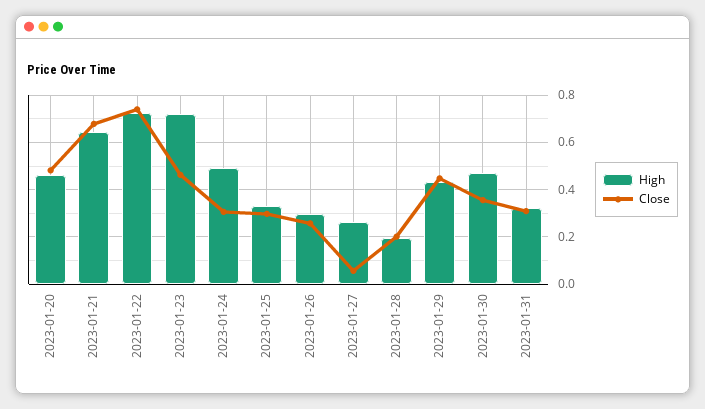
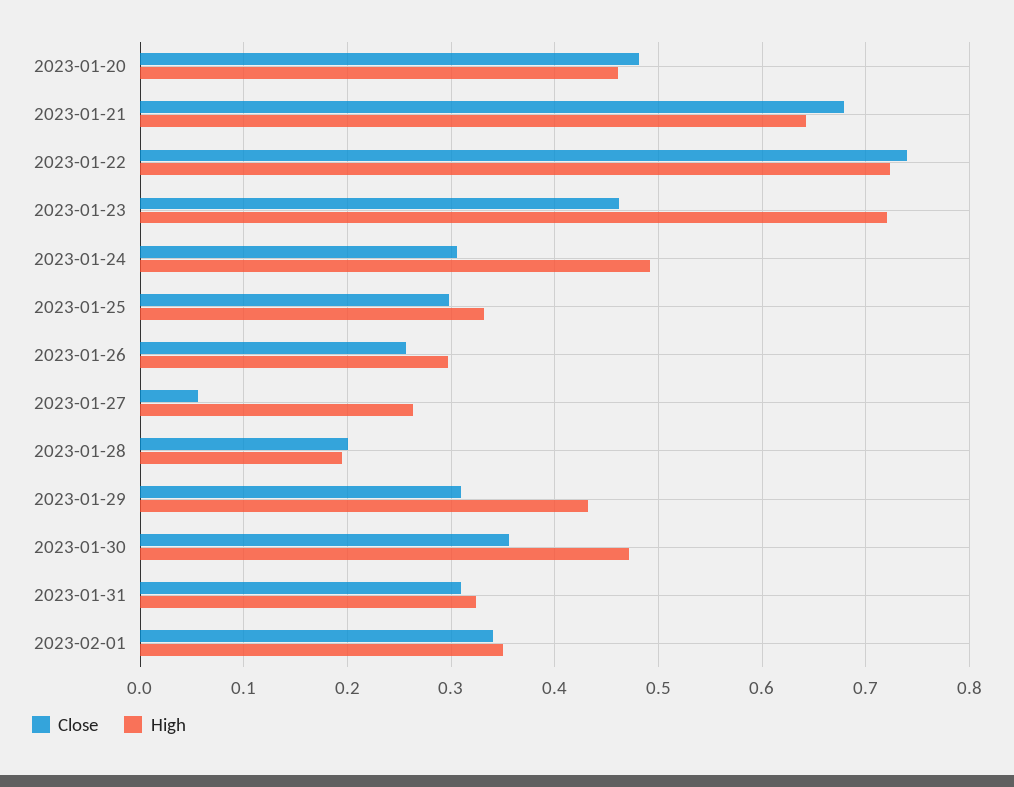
Close, 2023-01-29: 0.45 -> 0.31
Close, 2023-02-01: none -> 0.34
High, 2023-02-01: none -> 0.35

